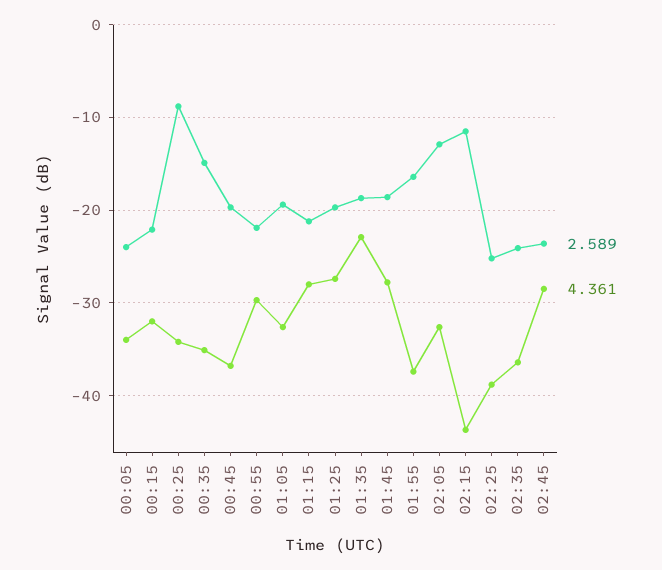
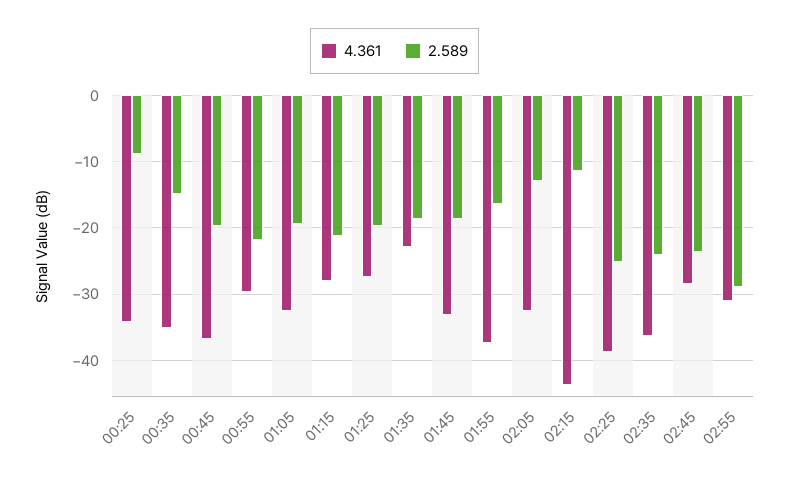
2.589, 00:05: -24 -> none
4.361, 00:05: -34 -> none
2.589, 00:15: -22 -> none
4.361, 00:15: -32 -> none
4.361, 01:45: -28 -> -33
4.361, 02:55: none -> -31
2.589, 02:55: none -> -29

